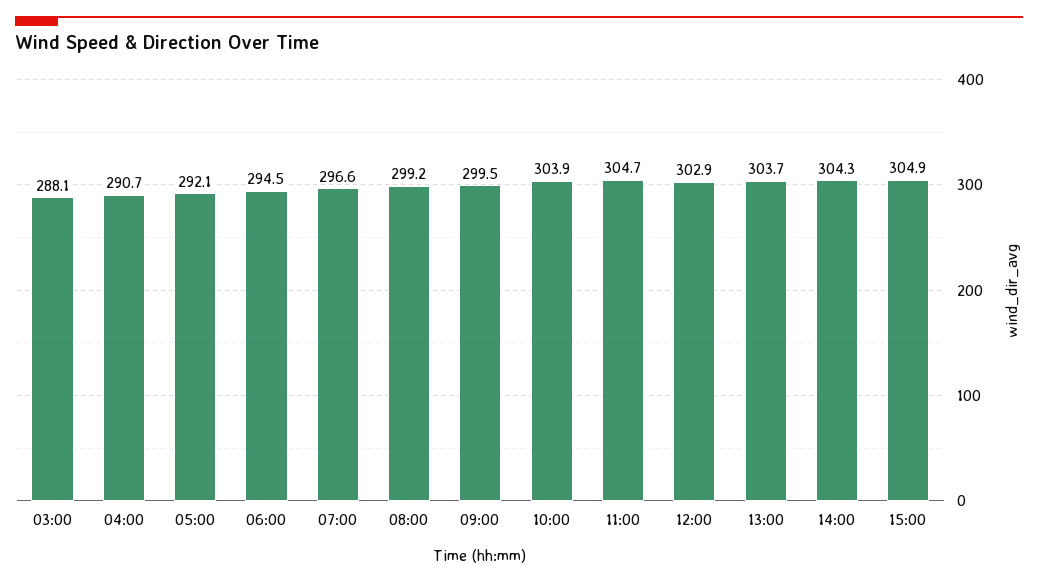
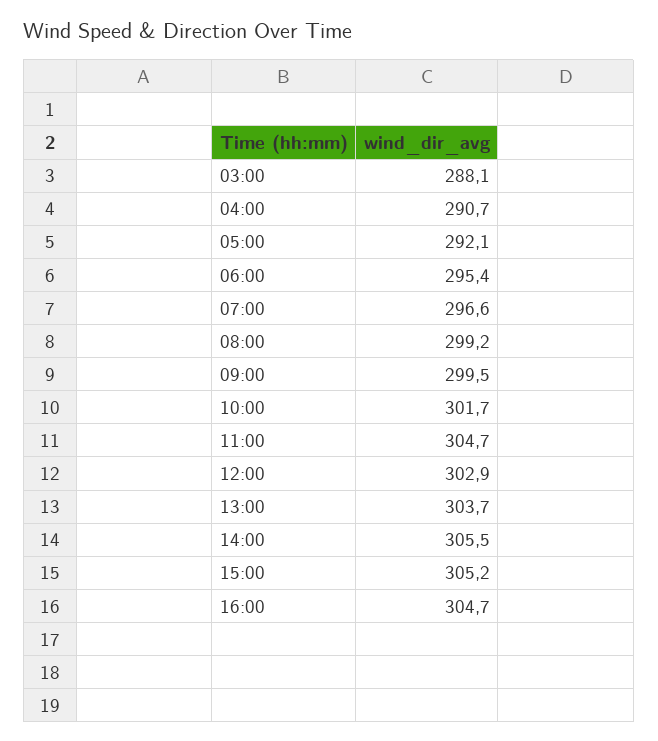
06:00: 294.5 -> 295.4
10:00: 303.9 -> 301.7
14:00: 304.3 -> 305.5
15:00: 304.9 -> 305.2
16:00: none -> 304.7

